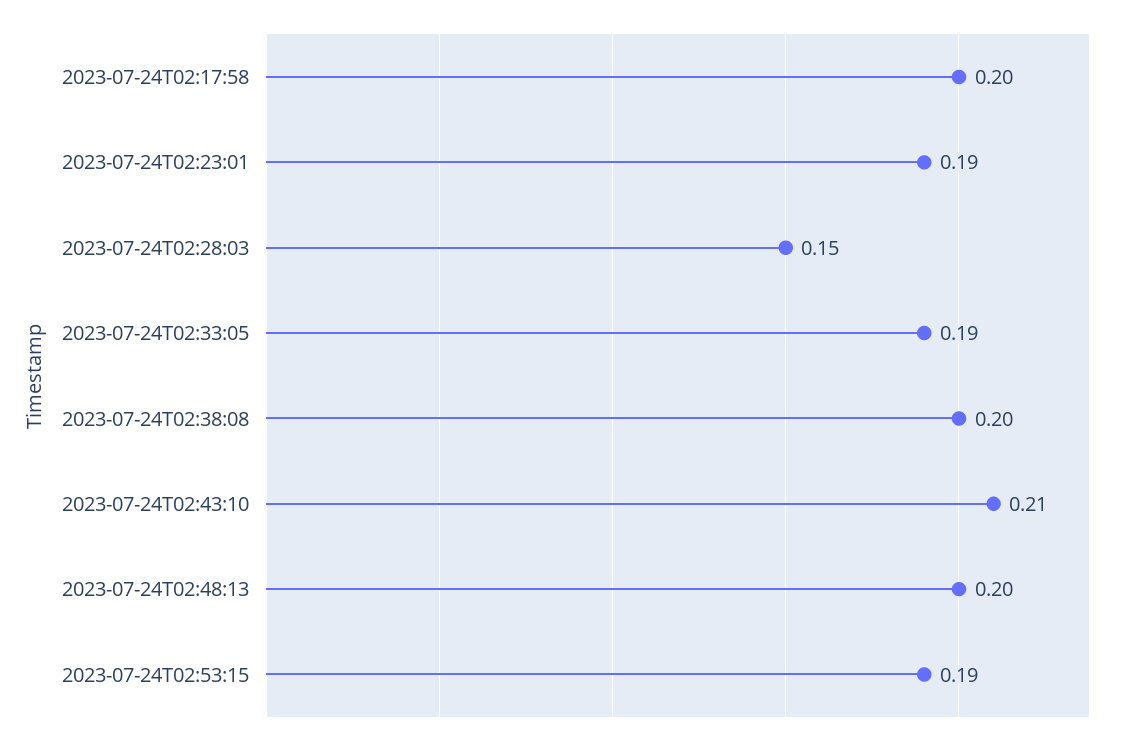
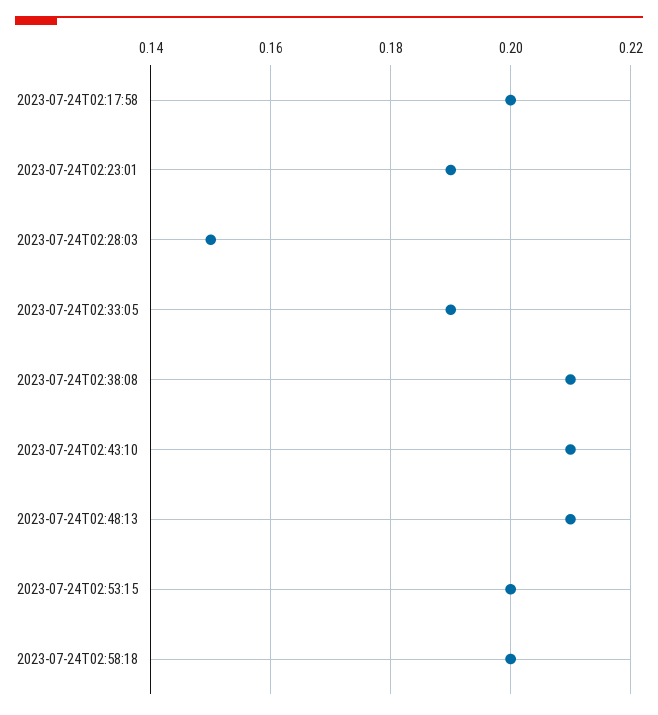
2023-07-24T02:38:08: 0.2 -> 0.21
2023-07-24T02:48:13: 0.2 -> 0.21
2023-07-24T02:53:15: 0.19 -> 0.2
2023-07-24T02:58:18: none -> 0.2

